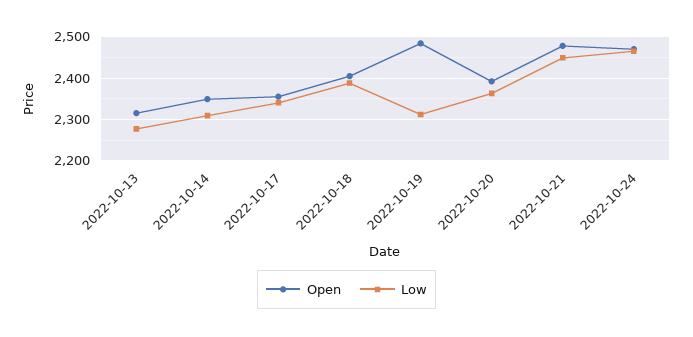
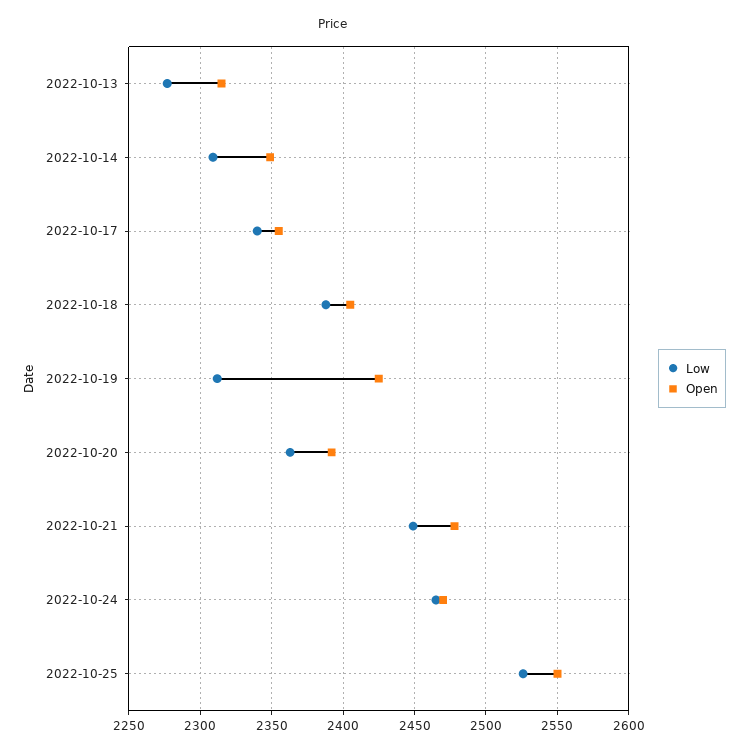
Open, 2022-10-19: 2480 -> 2425
Low, 2022-10-25: none -> 2525
Open, 2022-10-25: none -> 2550

